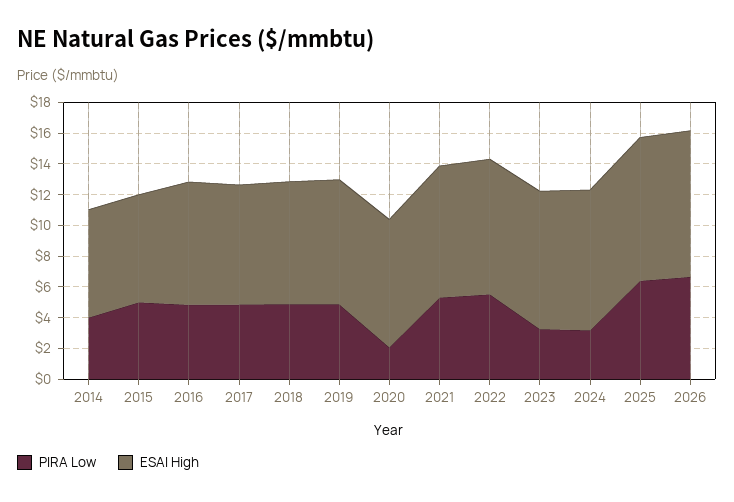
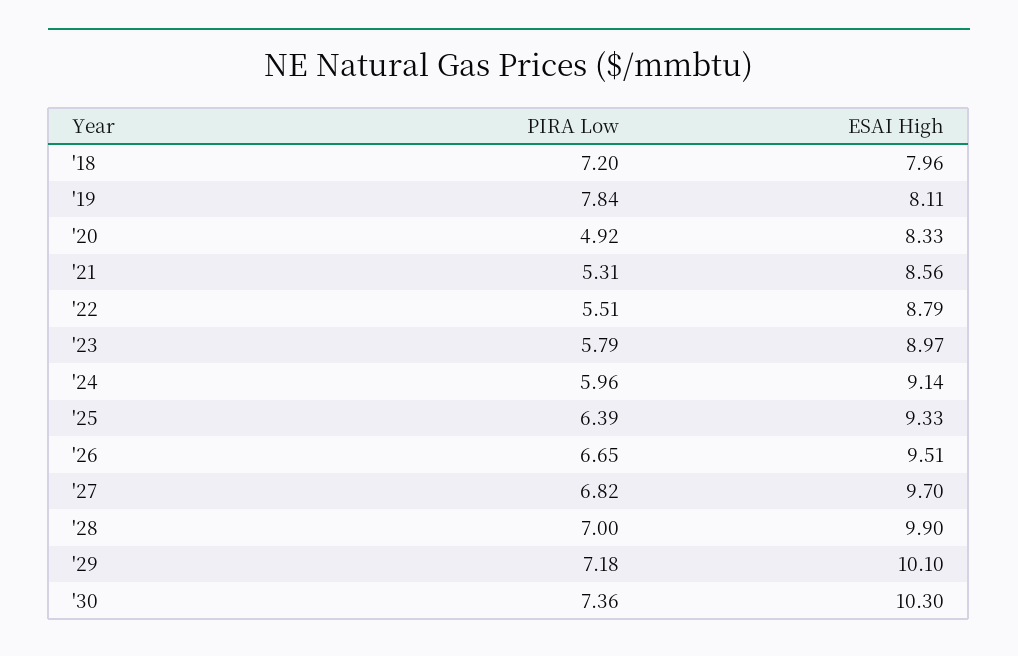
PIRA Low, 2014: 4 -> none
ESAI High, 2014: 7 -> none
PIRA Low, 2015: 5 -> none
ESAI High, 2015: 7 -> none
PIRA Low, 2016: 5 -> none
ESAI High, 2016: 8 -> none
PIRA Low, 2017: 5 -> none
ESAI High, 2017: 8 -> none
PIRA Low, 2018: 5 -> 7.2
PIRA Low, 2019: 5 -> 7.84
PIRA Low, 2020: 2 -> 4.92
PIRA Low, 2023: 3 -> 5.79
PIRA Low, 2024: 3 -> 5.96
PIRA Low, '27: none -> 6.82
ESAI High, '27: none -> 9.7
PIRA Low, '28: none -> 7
ESAI High, '28: none -> 9.9
PIRA Low, '29: none -> 7.18
ESAI High, '29: none -> 10.1
PIRA Low, '30: none -> 7.36
ESAI High, '30: none -> 10.3

